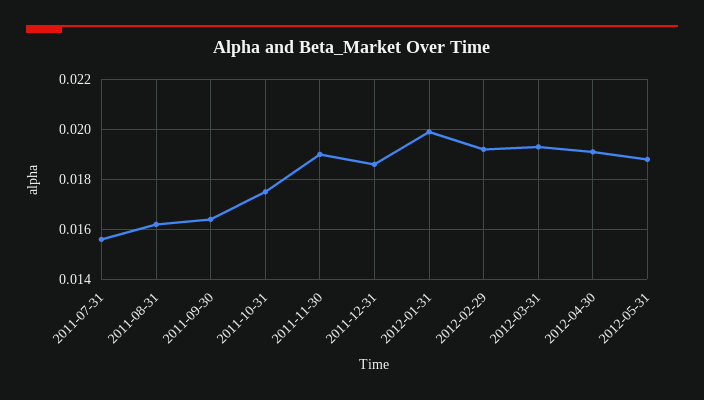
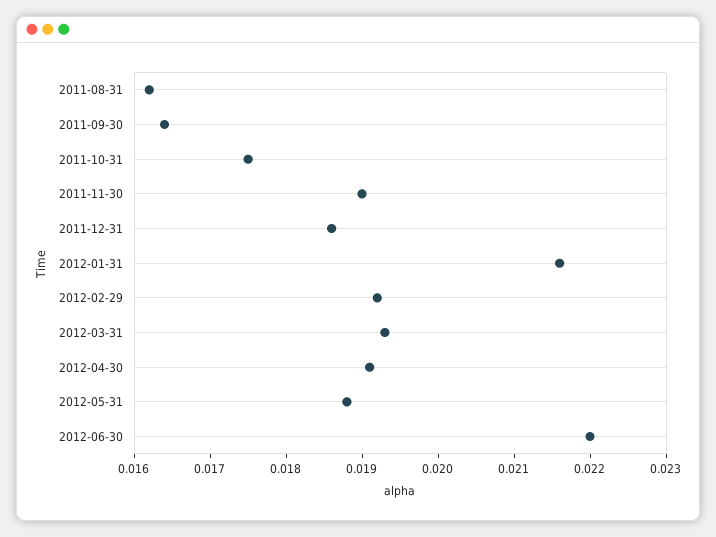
2011-07-31: 0.0155 -> none
2012-01-31: 0.02 -> 0.0215
2012-06-30: none -> 0.022

